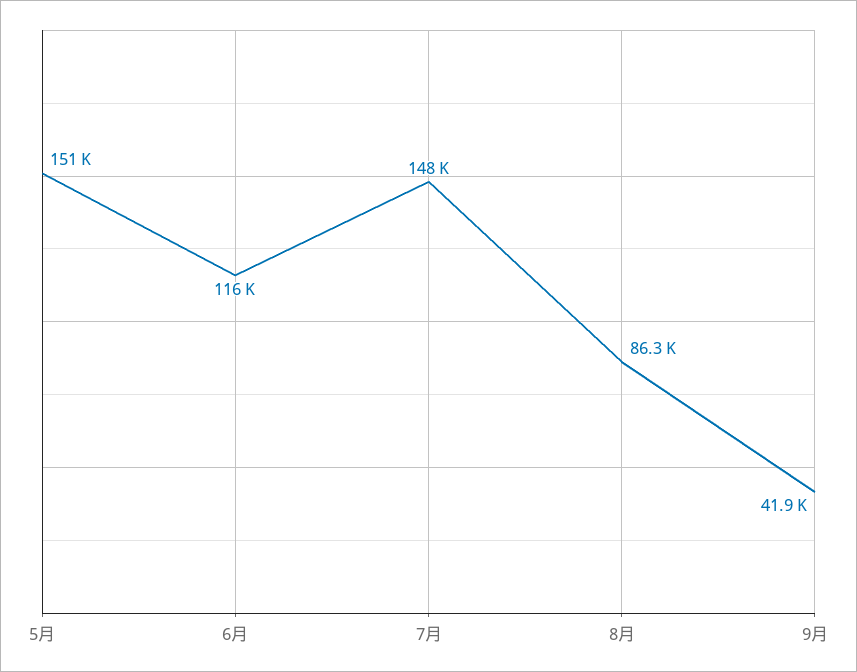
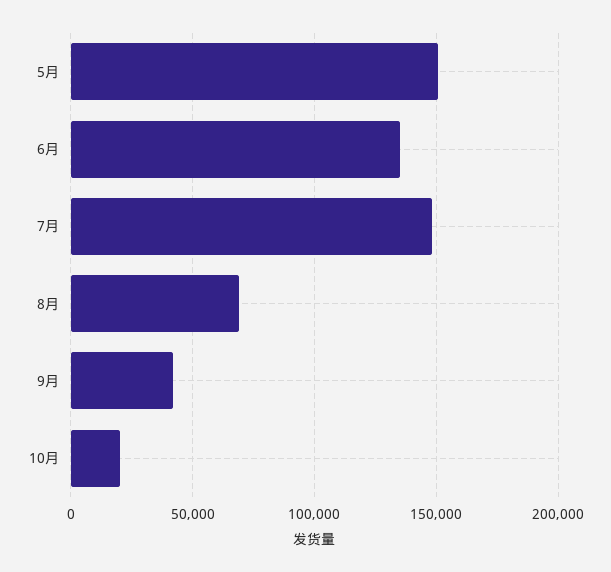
6月: 116000 -> 135000
8月: 86300 -> 70000
10月: none -> 20000

